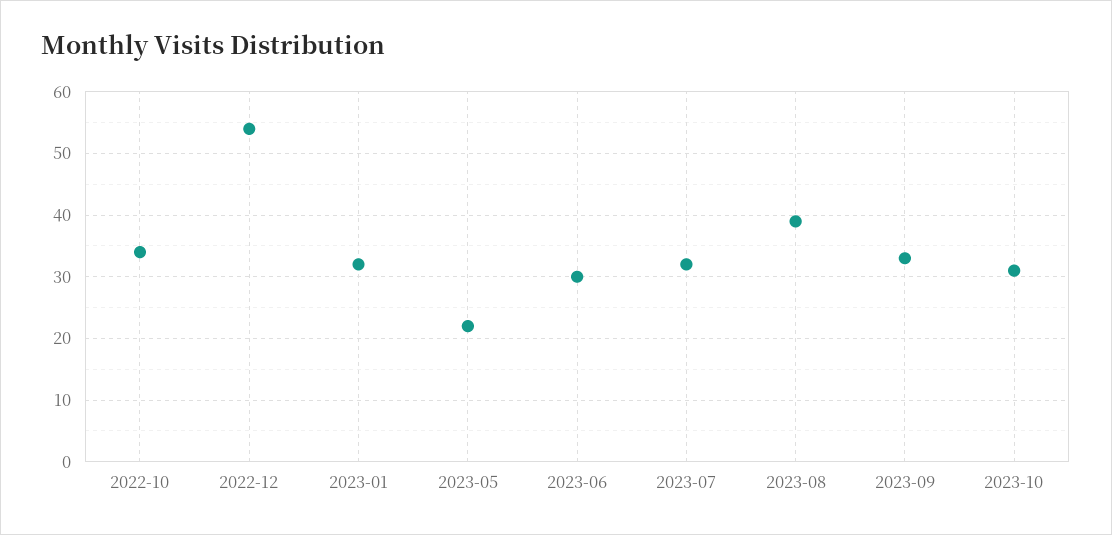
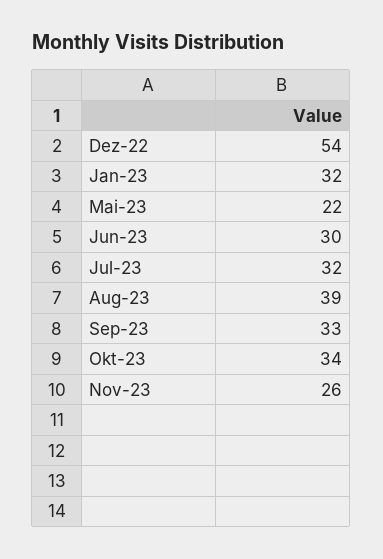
2022-10: 34 -> none
2023-10: 31 -> 34
Nov-23: none -> 26

